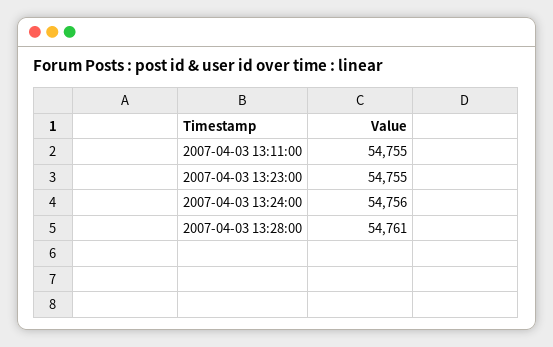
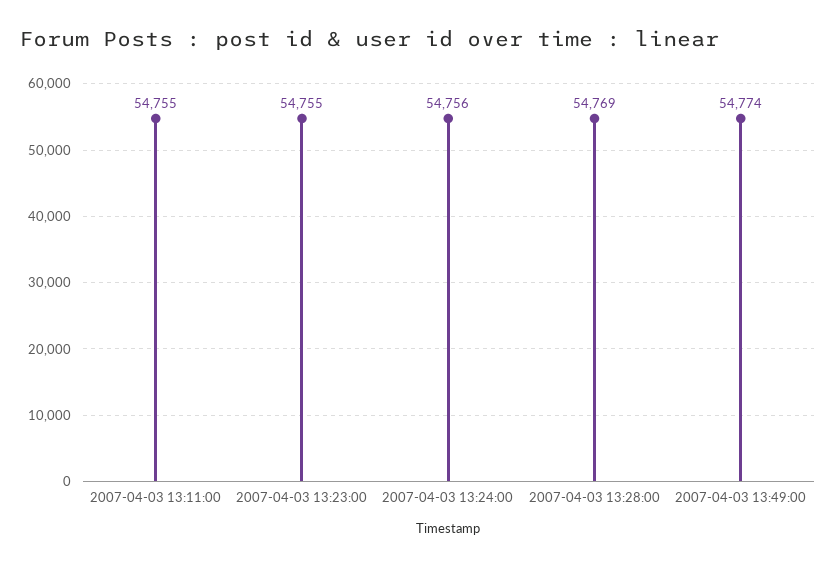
2007-04-03 13:28:00: 54761 -> 54769
2007-04-03 13:49:00: none -> 54774

